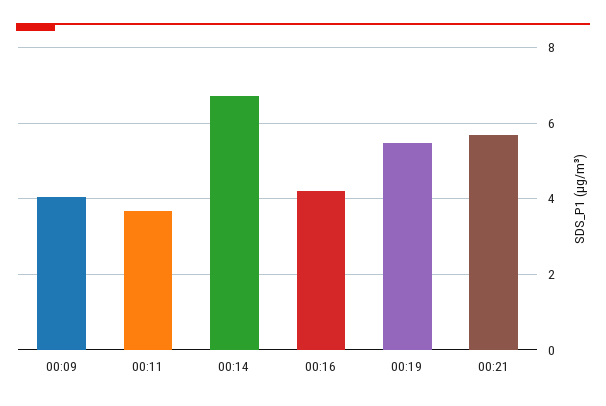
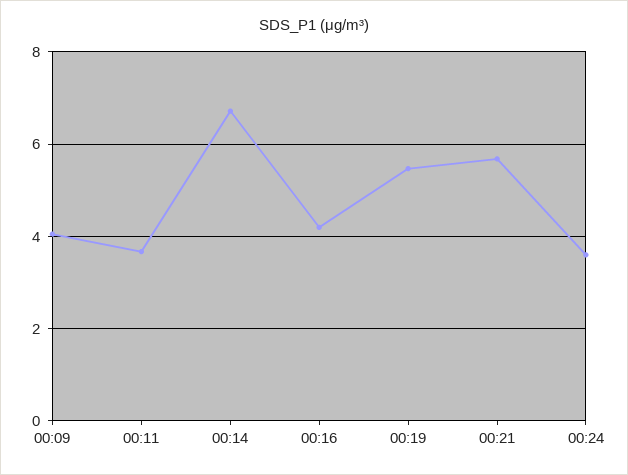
00:24: none -> 3.6

